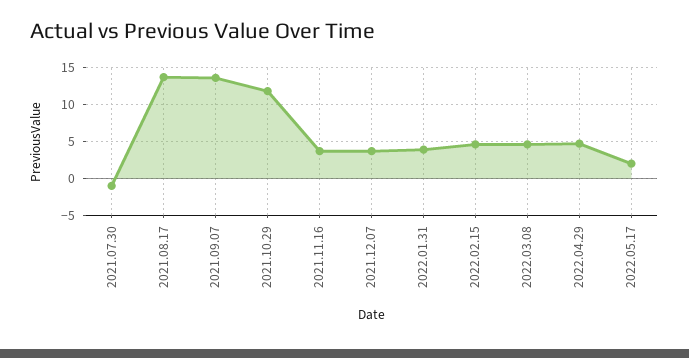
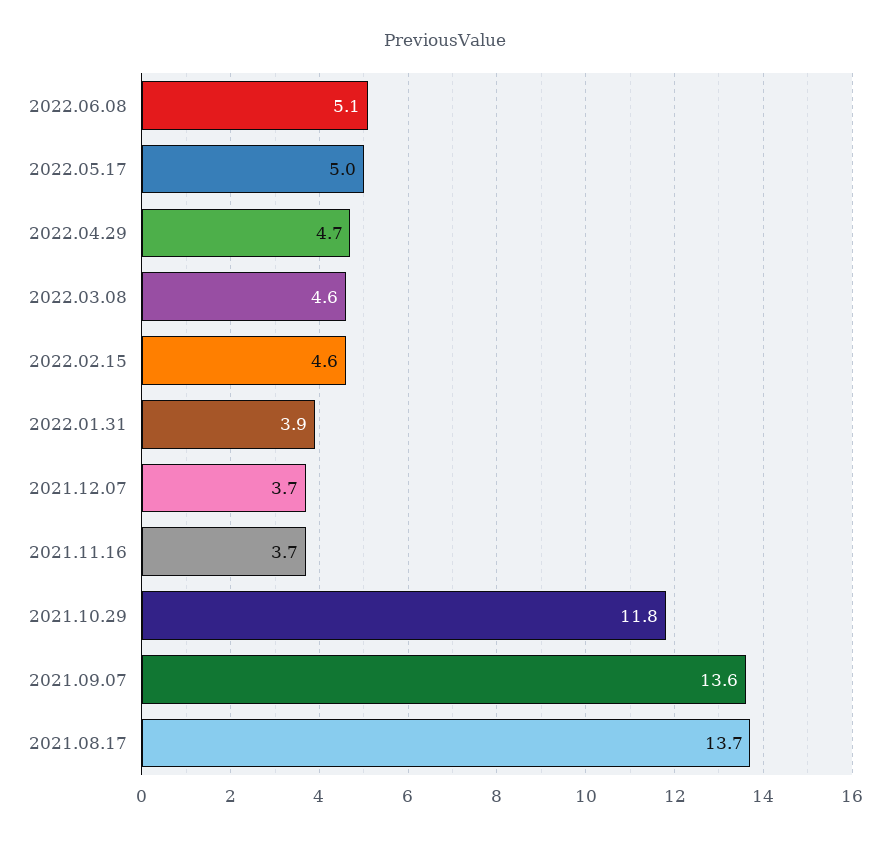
2021.07.30: -1 -> none
2022.05.17: 2 -> 5
2022.06.08: none -> 5.1

